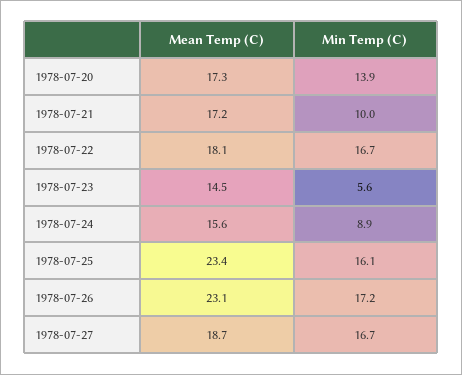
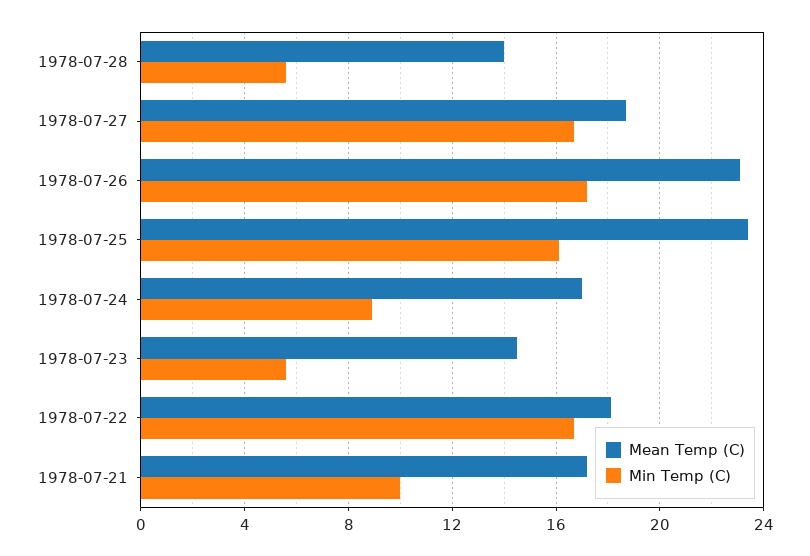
Mean Temp (C), 1978-07-20: 17.3 -> none
Min Temp (C), 1978-07-20: 13.9 -> none
Mean Temp (C), 1978-07-24: 15.6 -> 17
Mean Temp (C), 1978-07-28: none -> 14
Min Temp (C), 1978-07-28: none -> 5.5

